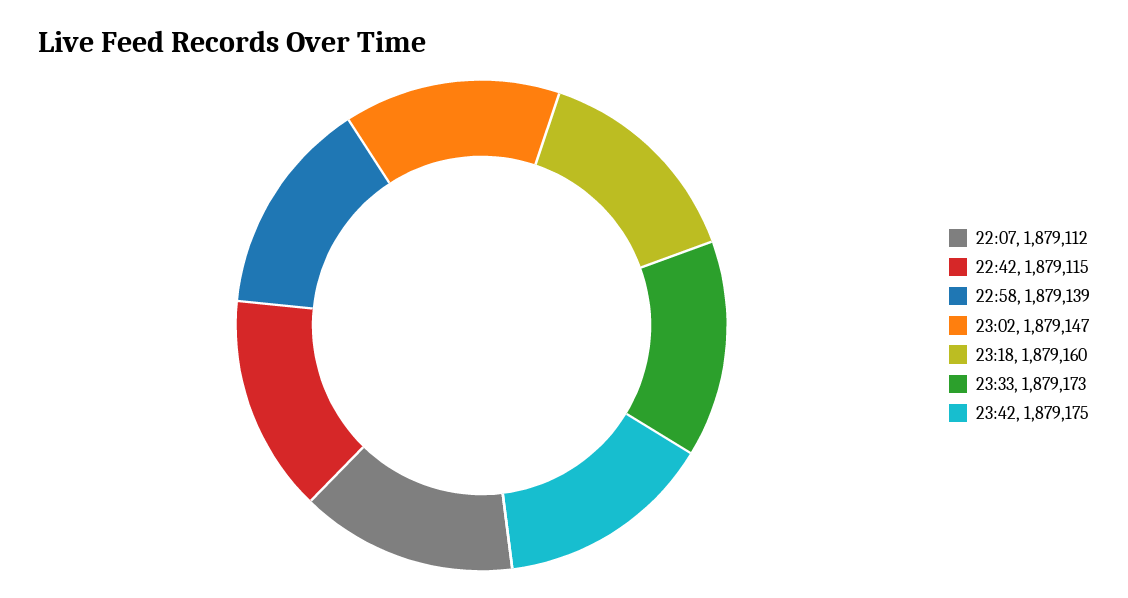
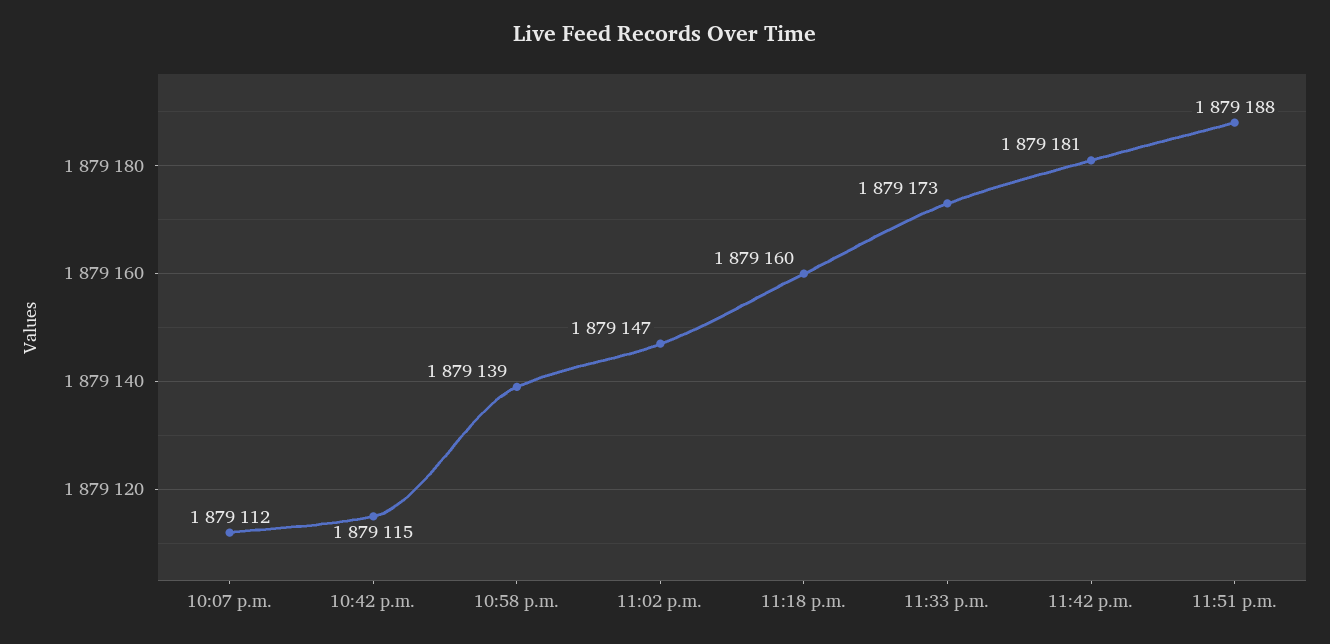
23:42: 1879175 -> 1879181
11:51 p.m.: none -> 1879188

